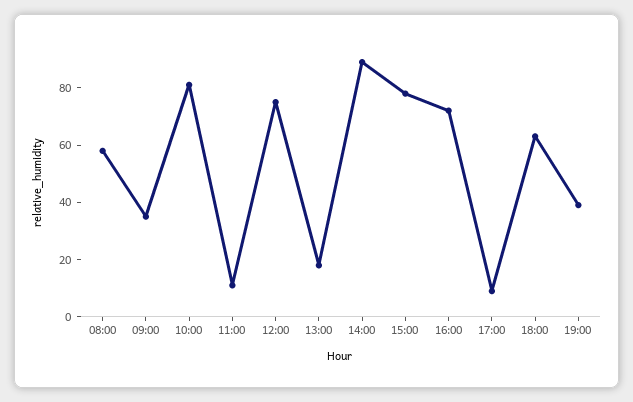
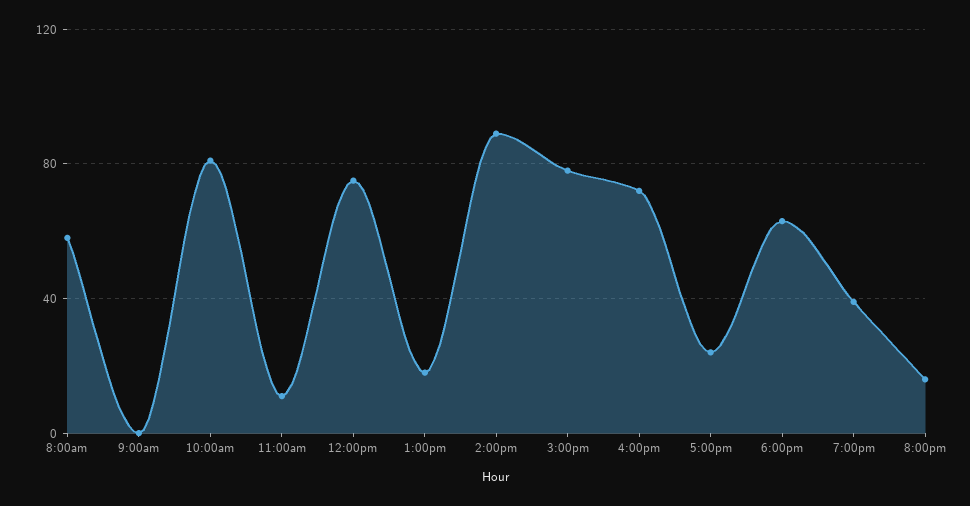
09:00: 35 -> 0
17:00: 10 -> 25
8:00pm: none -> 15

